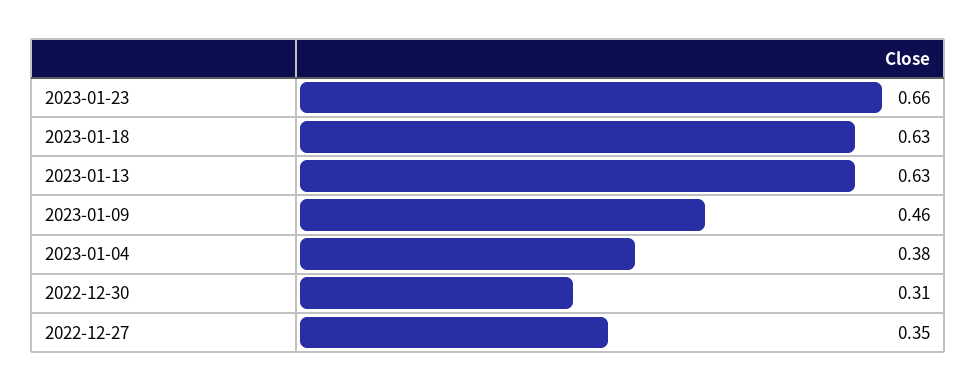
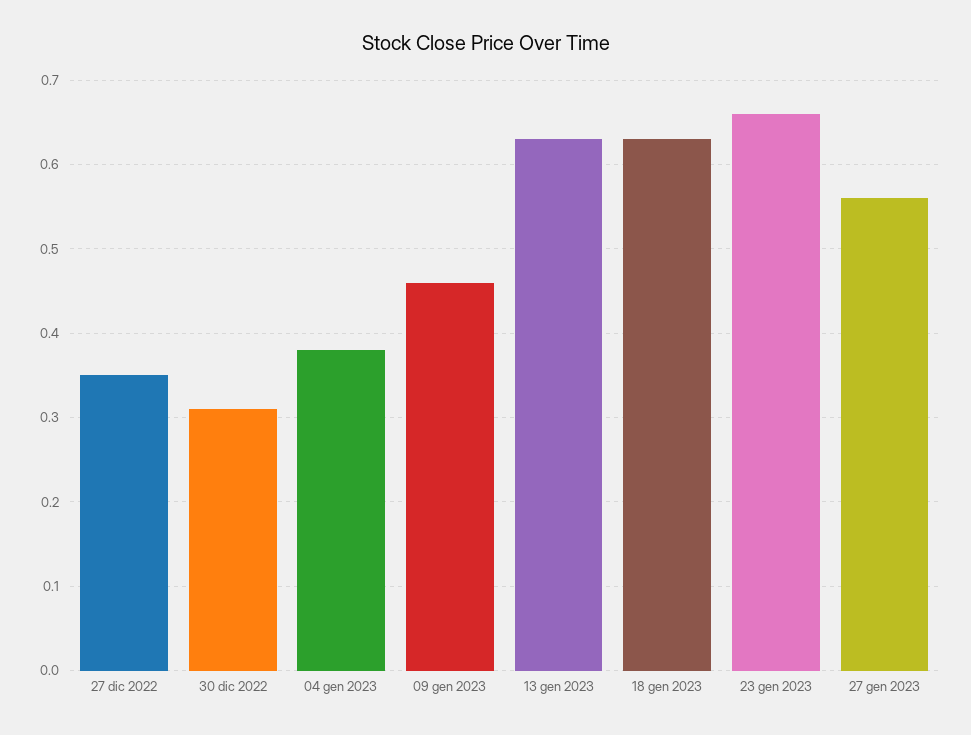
27 gen 2023: none -> 0.56

